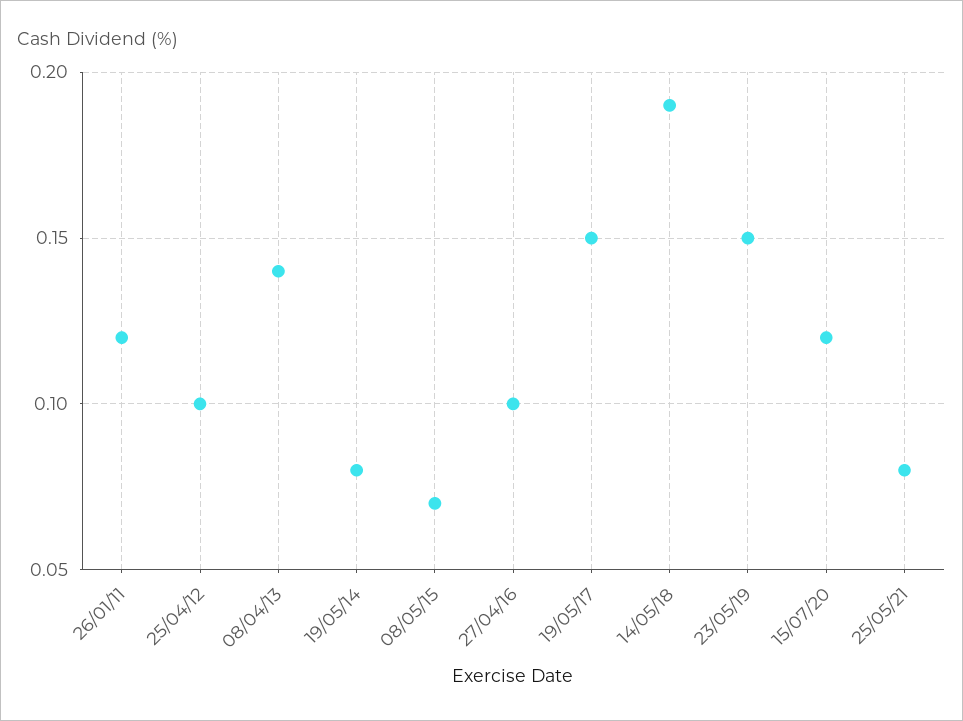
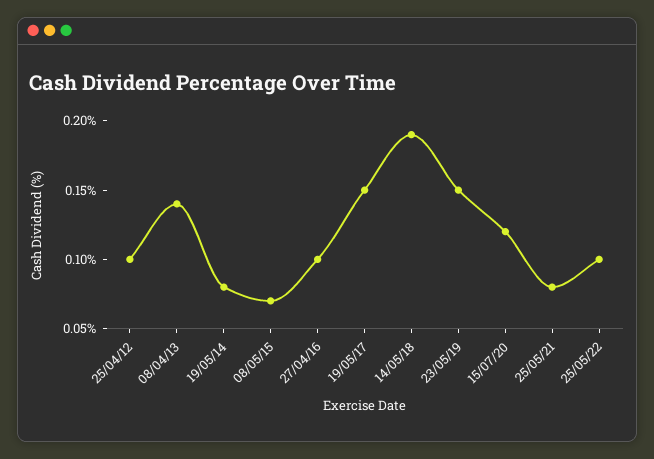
26/01/11: 0.12 -> none
25/05/22: none -> 0.1

